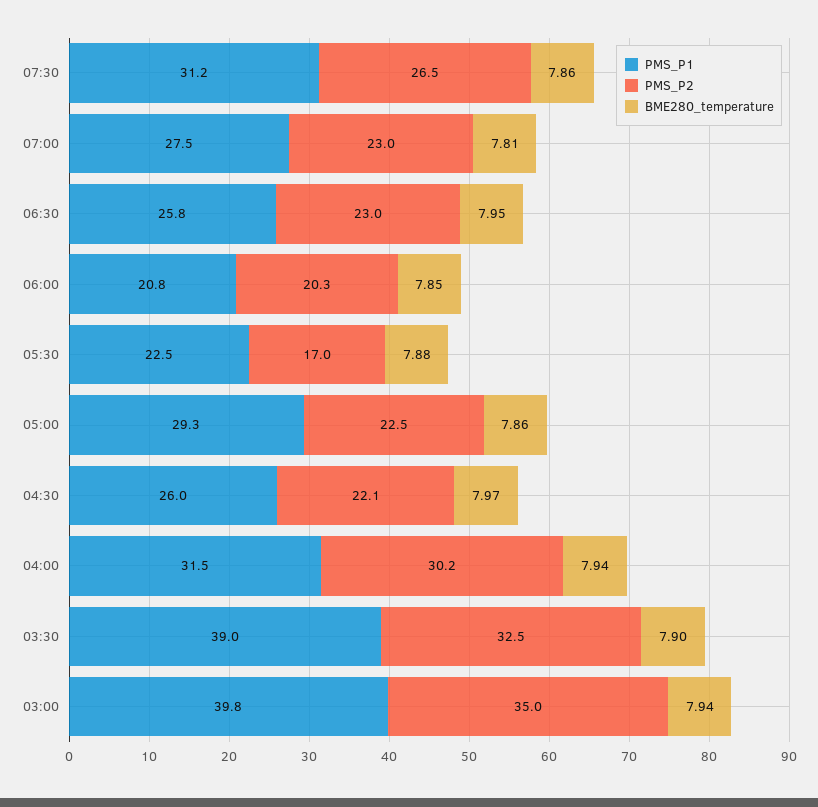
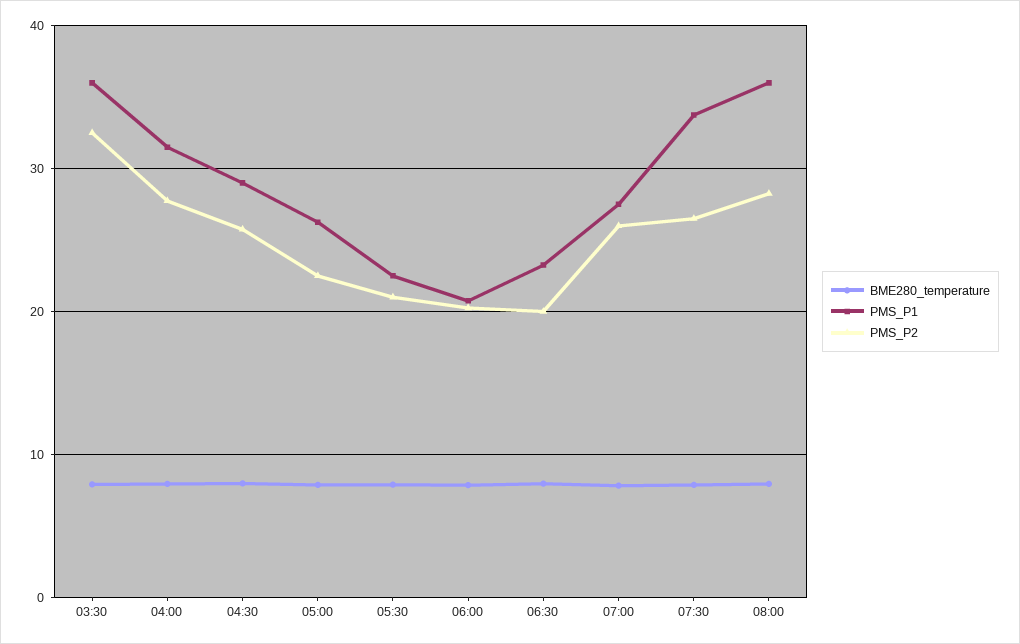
PMS_P1, 07:30: 31.2 -> 34
PMS_P2, 07:00: 23 -> 26
PMS_P1, 06:30: 25.8 -> 23
PMS_P2, 06:30: 23 -> 20
PMS_P2, 05:30: 17 -> 21
PMS_P1, 05:00: 29.3 -> 26
PMS_P1, 04:30: 26 -> 29
PMS_P2, 04:30: 22.1 -> 26
PMS_P2, 04:00: 30.2 -> 28
PMS_P1, 03:30: 39 -> 36
PMS_P1, 03:00: 39.8 -> none
PMS_P2, 03:00: 35 -> none
BME280_temperature, 03:00: 7.94 -> none
BME280_temperature, 08:00: none -> 8
PMS_P1, 08:00: none -> 36
PMS_P2, 08:00: none -> 28

